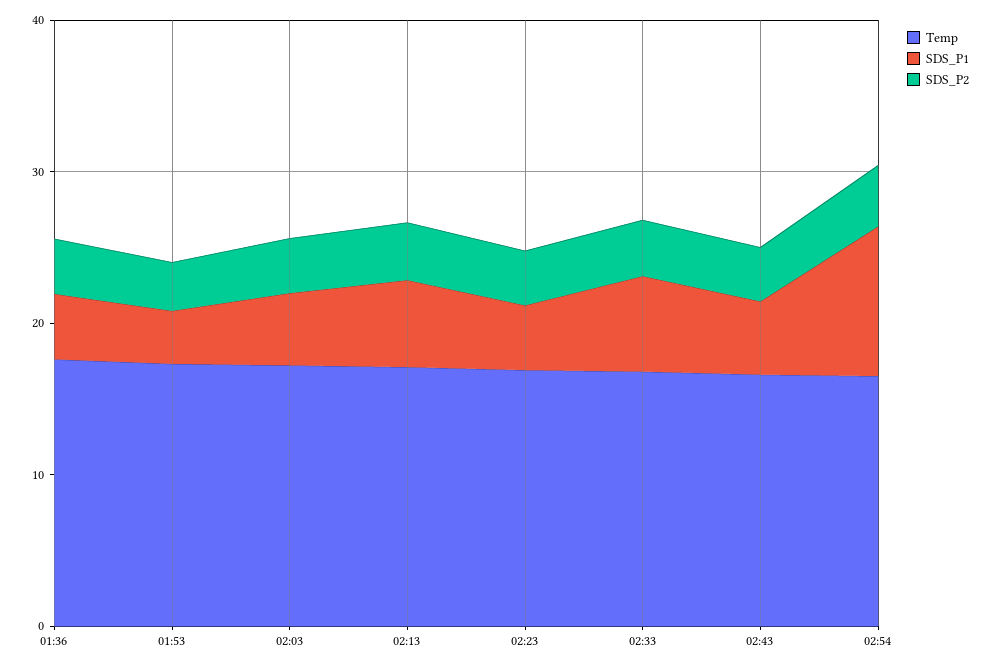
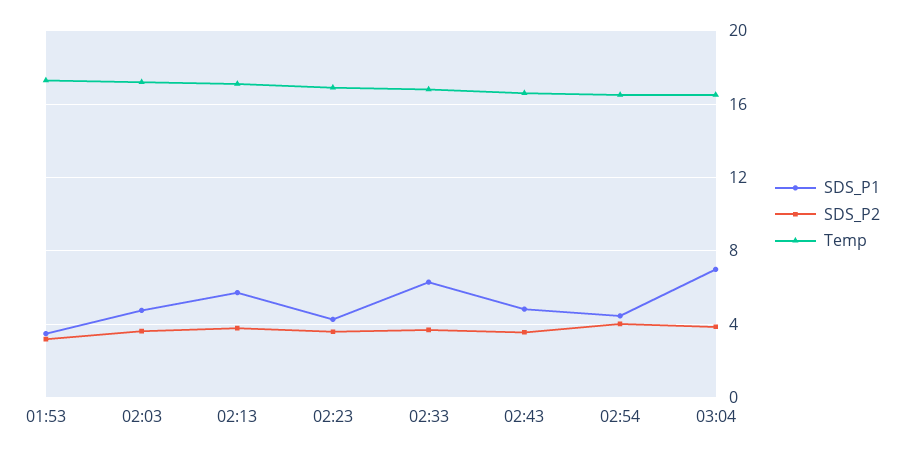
Temp, 01:36: 18 -> none
SDS_P1, 01:36: 4 -> none
SDS_P2, 01:36: 4 -> none
SDS_P1, 02:54: 10 -> 4.5
SDS_P1, 03:04: none -> 7
SDS_P2, 03:04: none -> 4
Temp, 03:04: none -> 16.5

